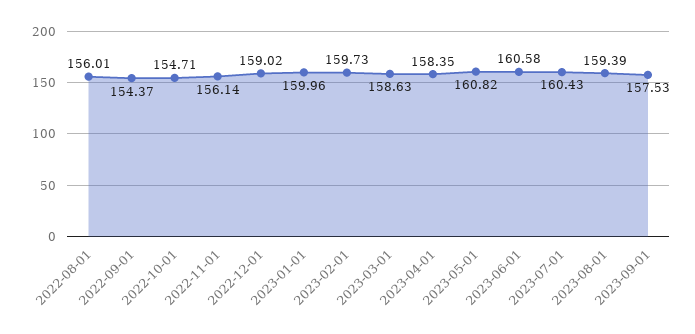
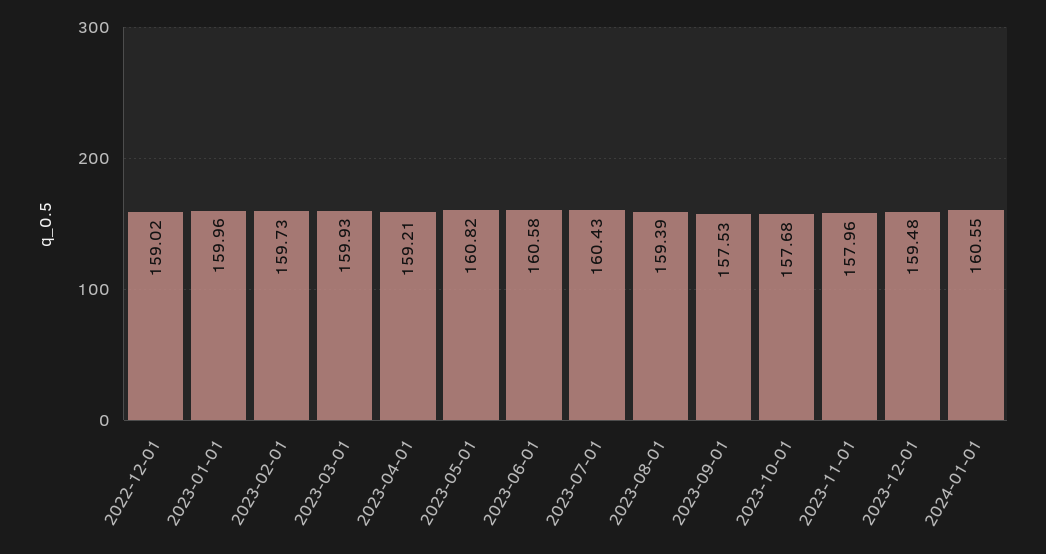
2022-08-01: 156.01 -> none
2022-09-01: 154.37 -> none
2022-10-01: 154.71 -> none
2022-11-01: 156.14 -> none
2023-03-01: 158.63 -> 159.93
2023-04-01: 158.35 -> 159.21
2023-10-01: none -> 157.68
2023-11-01: none -> 157.96
2023-12-01: none -> 159.48
2024-01-01: none -> 160.55

